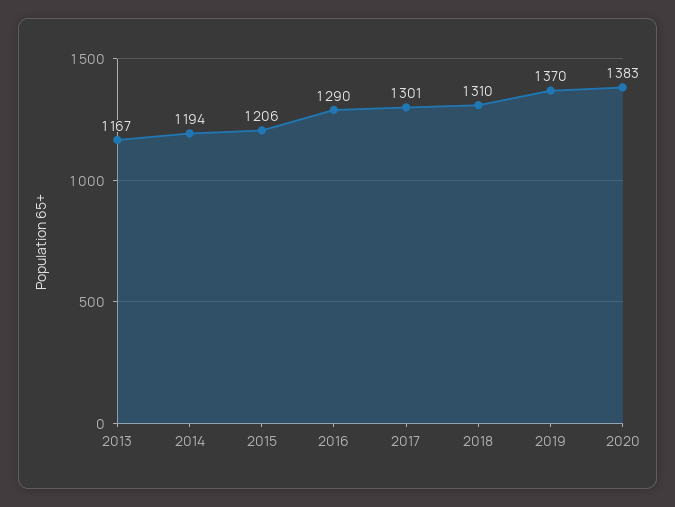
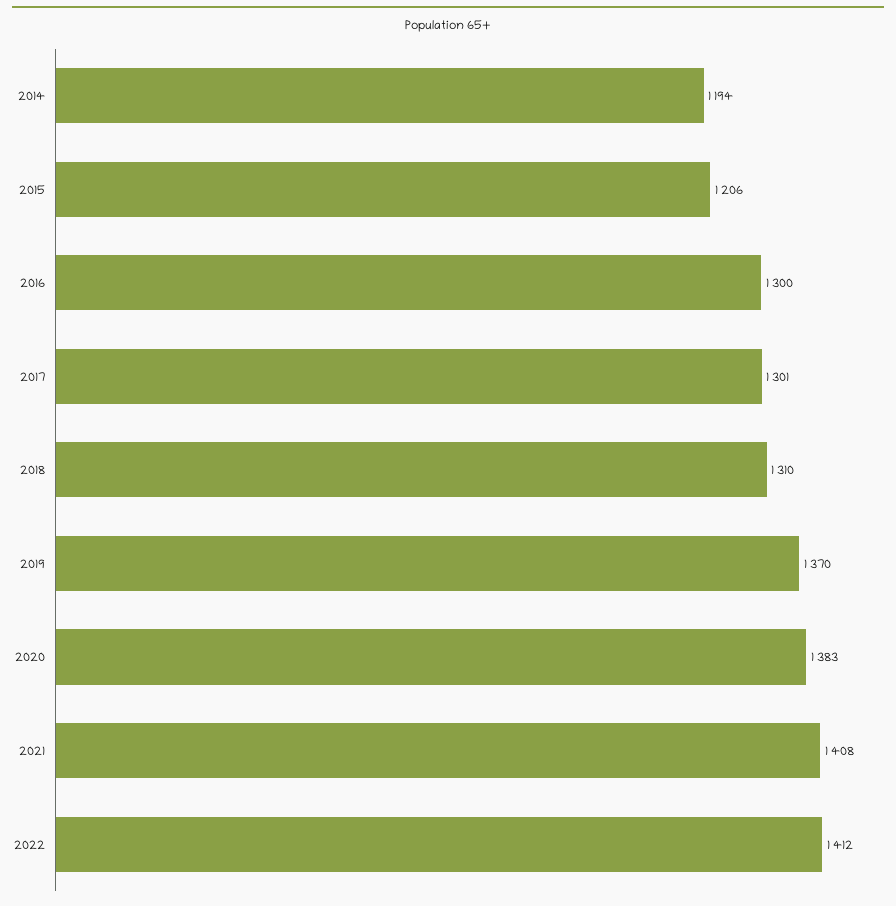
2013: 1167 -> none
2016: 1290 -> 1300
2021: none -> 1408
2022: none -> 1412

